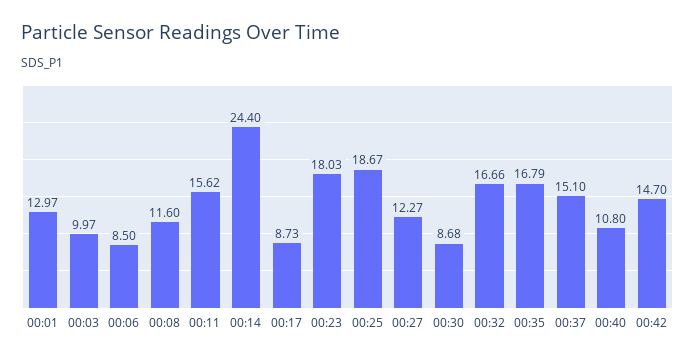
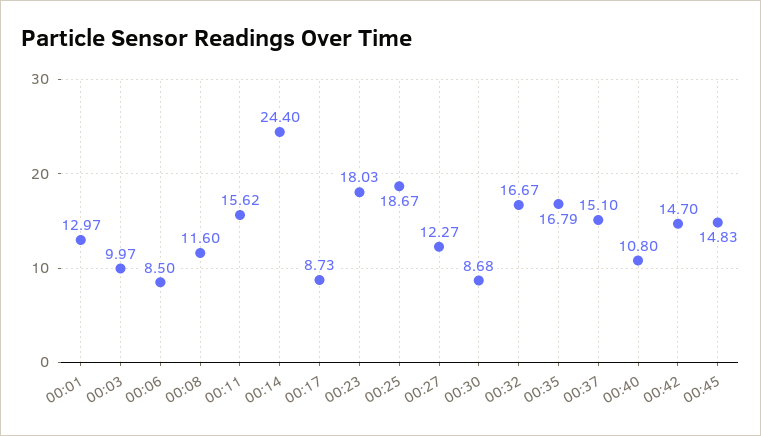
00:32: 16.66 -> 16.67
00:45: none -> 14.83

